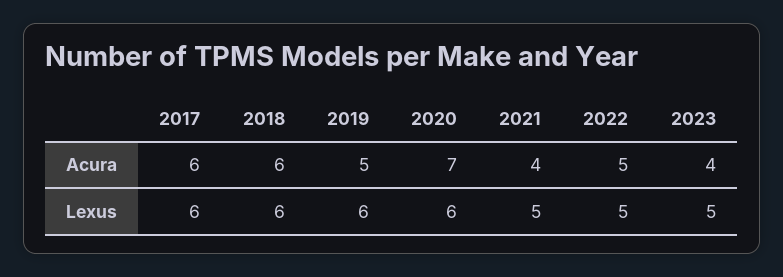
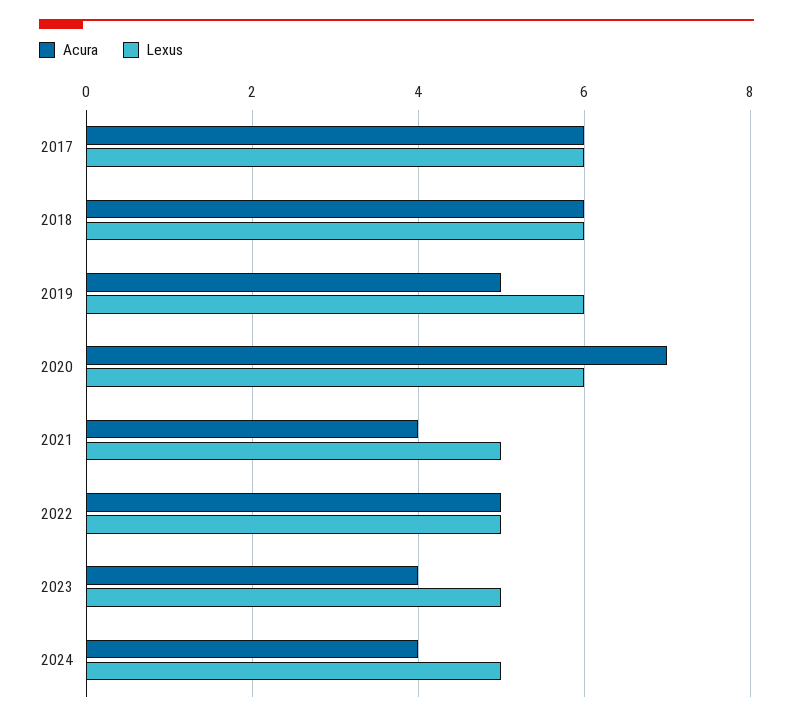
Acura, 2024: none -> 4
Lexus, 2024: none -> 5

